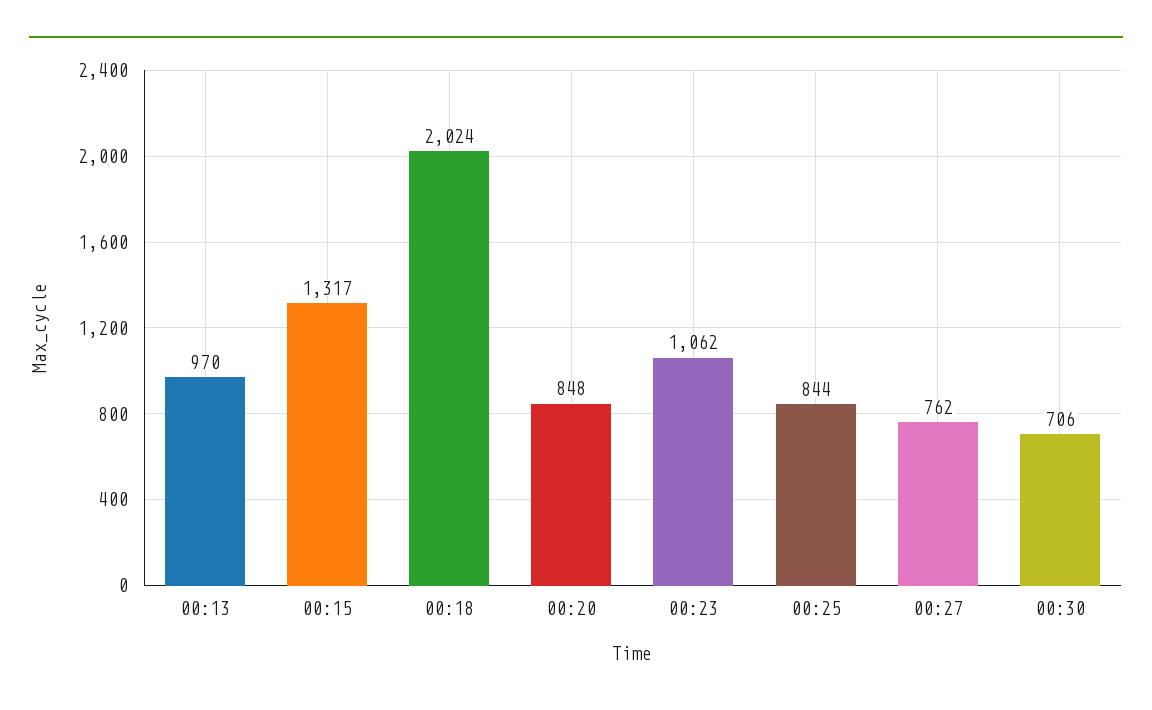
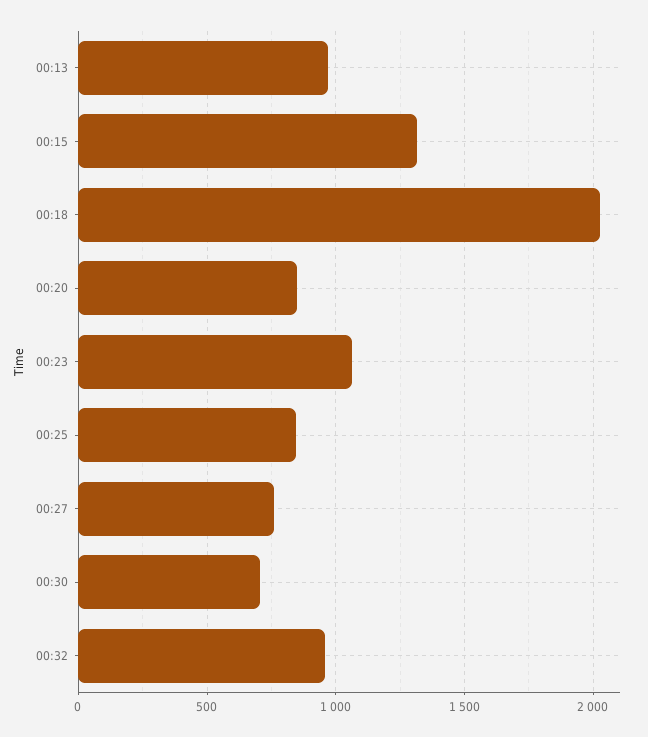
00:32: none -> 950

